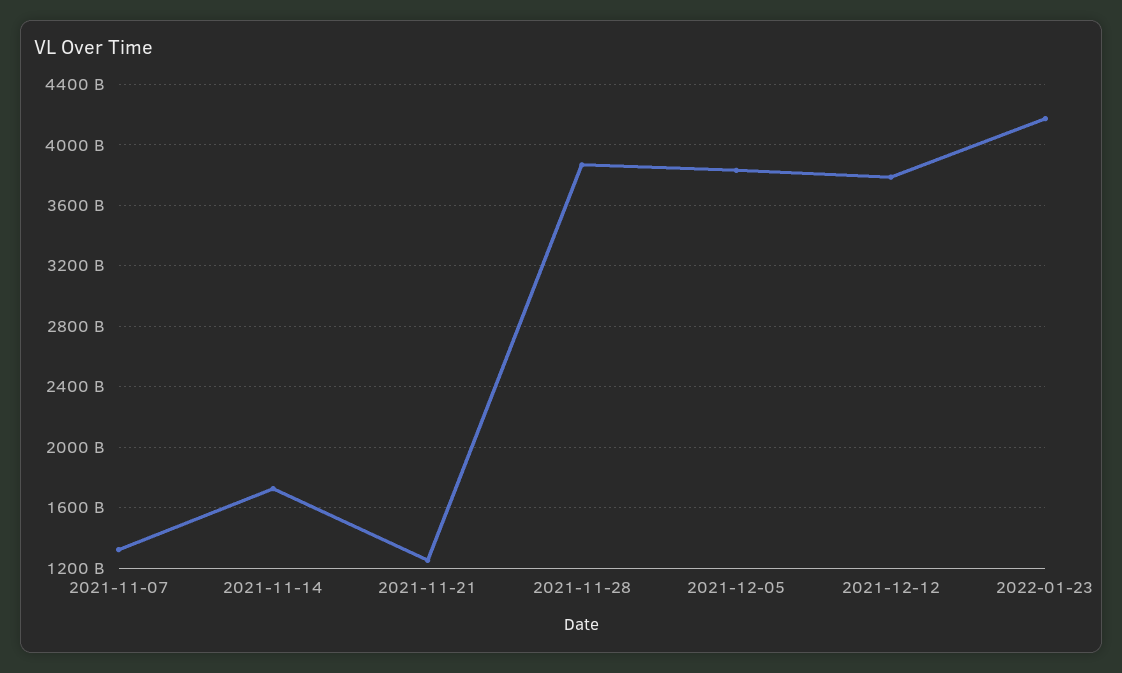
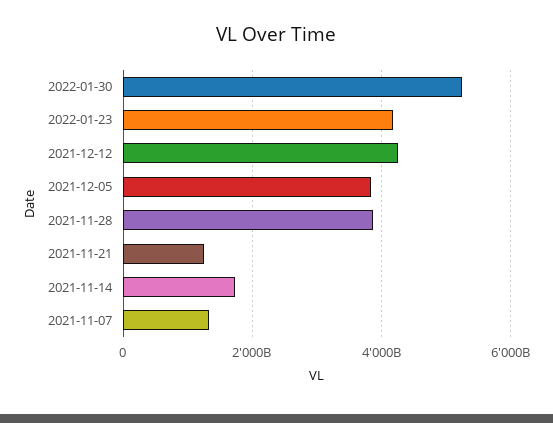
2021-12-12: 3800000000000 -> 4200000000000
2022-01-30: none -> 5200000000000

